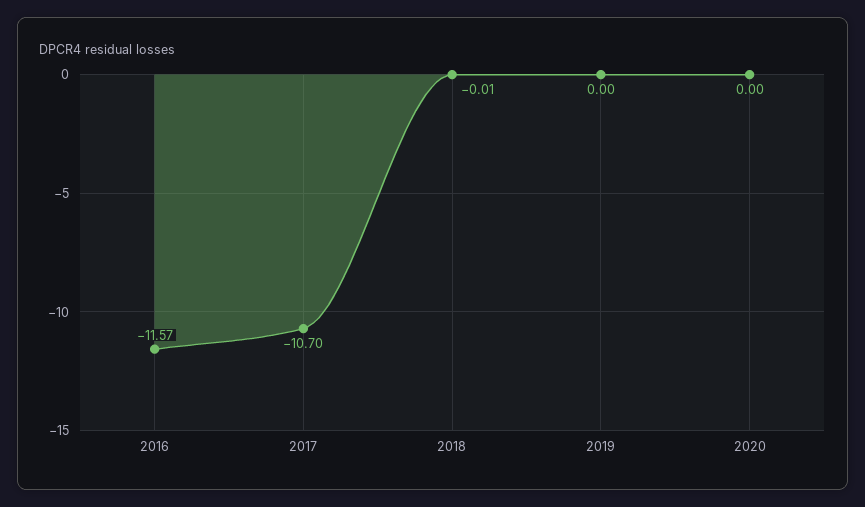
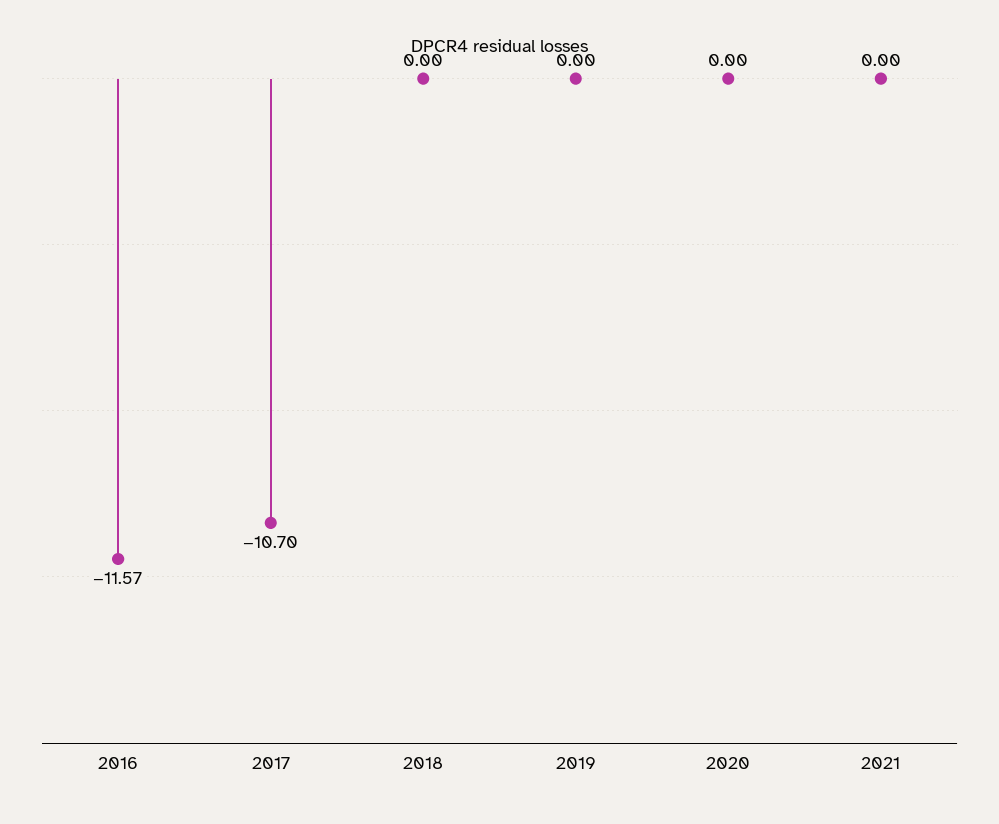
2018: -0.01 -> 0
2021: none -> 0

